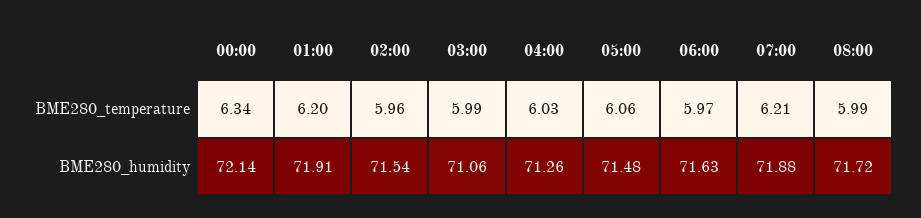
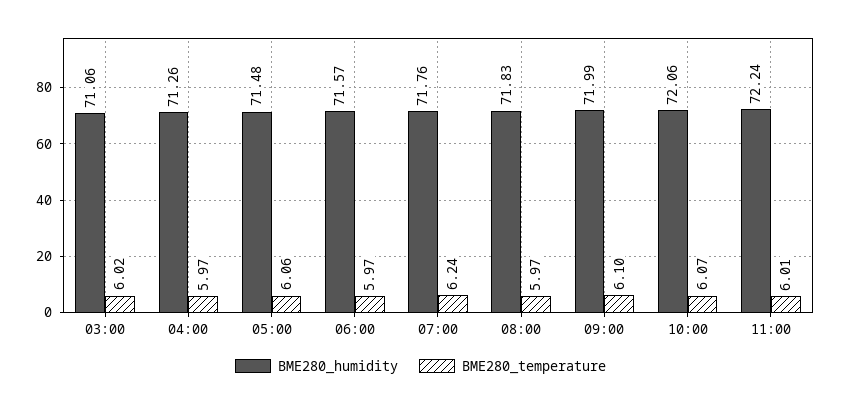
BME280_temperature, 00:00: 6.34 -> none
BME280_temperature, 01:00: 6.2 -> none
BME280_temperature, 02:00: 5.96 -> none
BME280_temperature, 03:00: 5.99 -> 6.02
BME280_temperature, 04:00: 6.03 -> 5.97
BME280_temperature, 07:00: 6.21 -> 6.24
BME280_temperature, 08:00: 5.99 -> 5.97
BME280_humidity, 00:00: 72.14 -> none
BME280_humidity, 01:00: 71.91 -> none
BME280_humidity, 02:00: 71.54 -> none
BME280_humidity, 06:00: 71.63 -> 71.57
BME280_humidity, 07:00: 71.88 -> 71.76
BME280_humidity, 08:00: 71.72 -> 71.83
BME280_humidity, 09:00: none -> 71.99
BME280_temperature, 09:00: none -> 6.1
BME280_humidity, 10:00: none -> 72.06
BME280_temperature, 10:00: none -> 6.07
BME280_humidity, 11:00: none -> 72.24
BME280_temperature, 11:00: none -> 6.01

